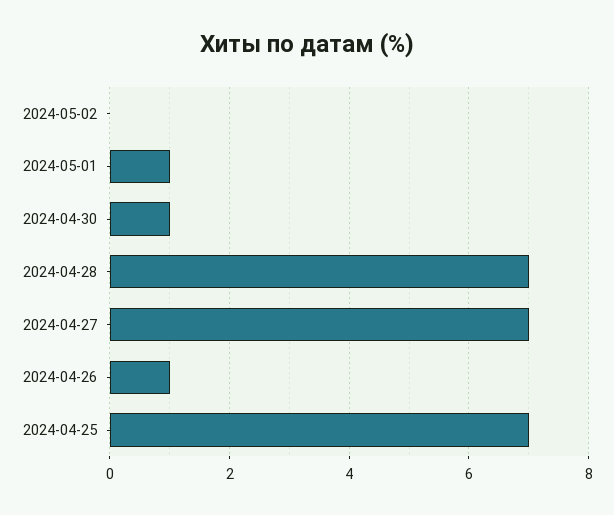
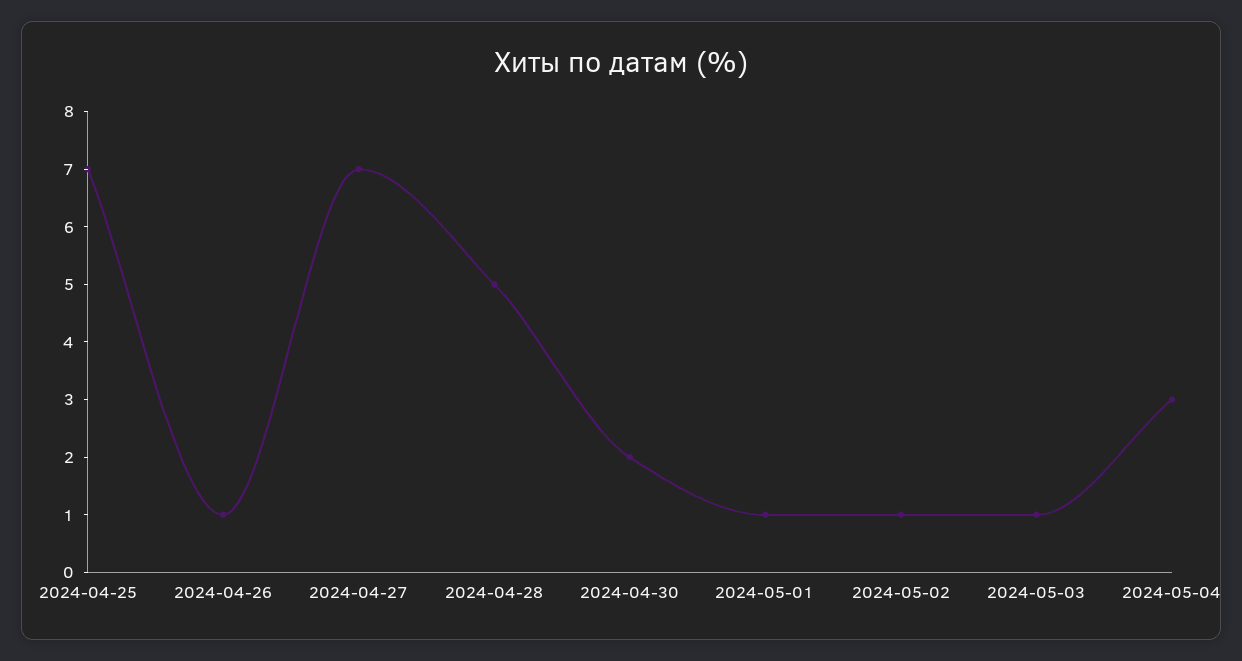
2024-05-02: 0 -> 1
2024-04-30: 1 -> 2
2024-04-28: 7 -> 5
2024-05-03: none -> 1
2024-05-04: none -> 3

